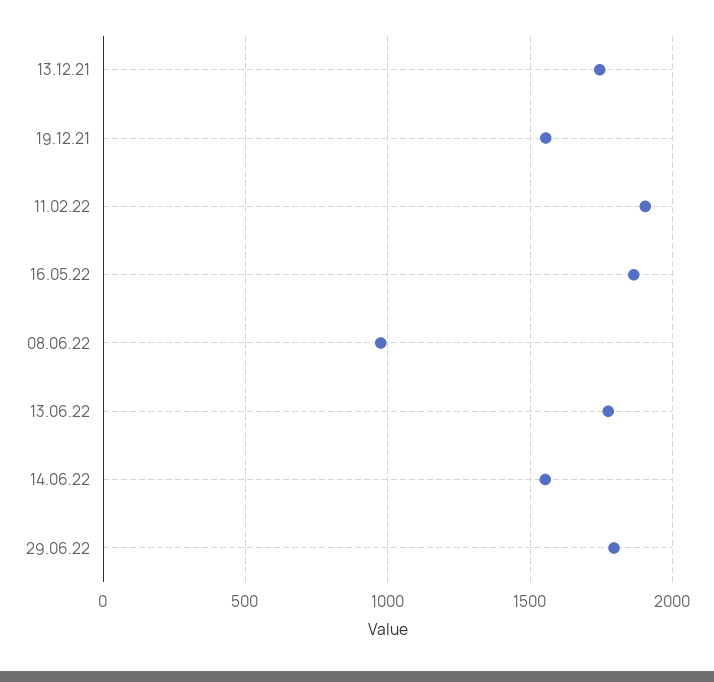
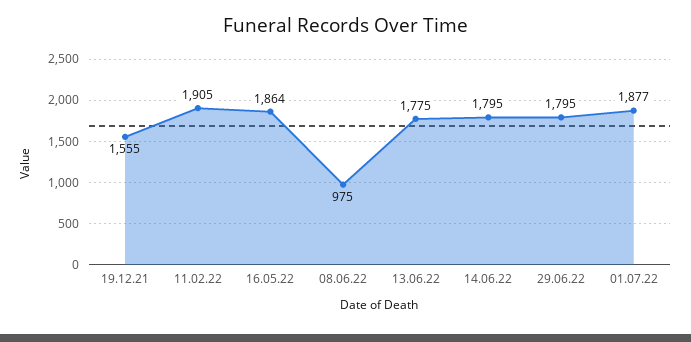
13.12.21: 1750 -> none
14.06.22: 1550 -> 1795
01.07.22: none -> 1877

